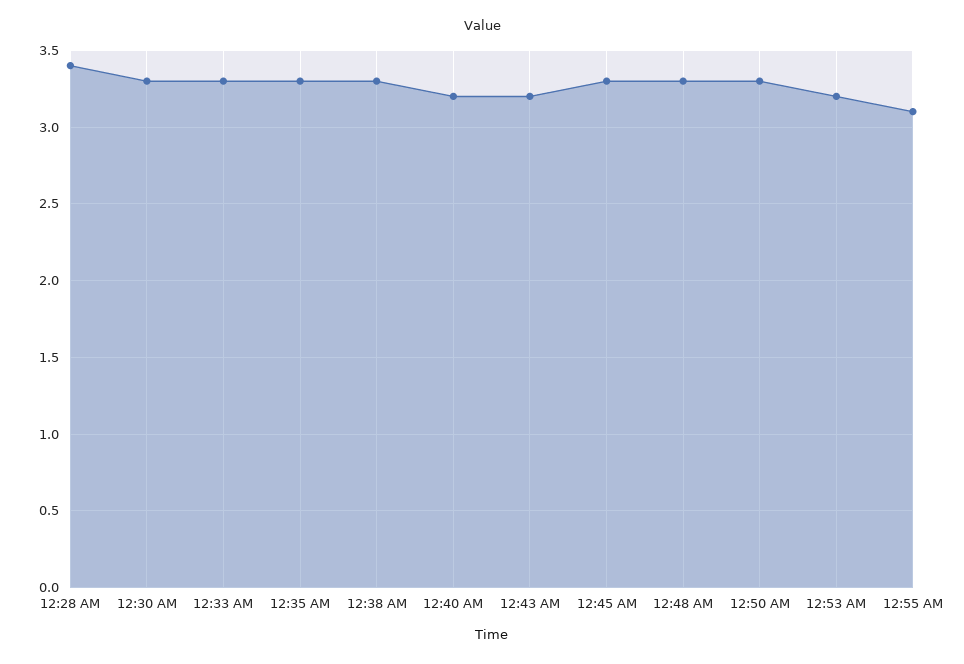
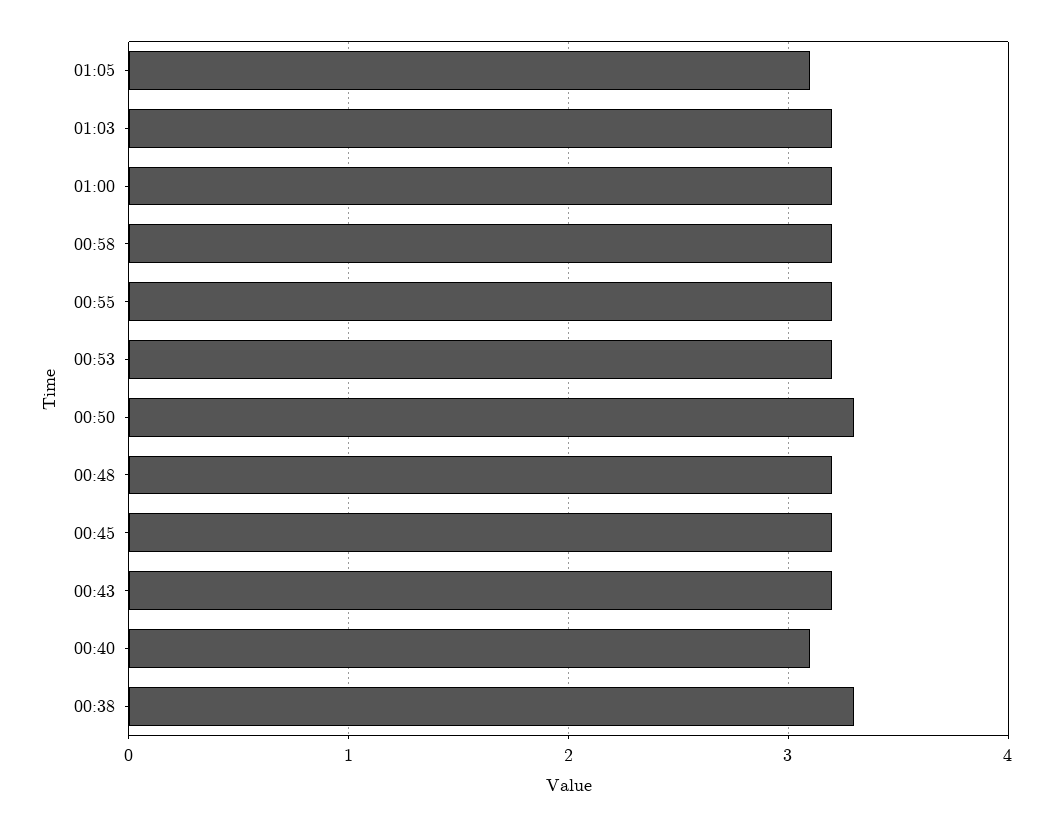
12:28 AM: 3.4 -> none
12:30 AM: 3.3 -> none
12:33 AM: 3.3 -> none
12:35 AM: 3.3 -> none
12:40 AM: 3.2 -> 3.1
12:45 AM: 3.3 -> 3.2
12:48 AM: 3.3 -> 3.2
12:55 AM: 3.1 -> 3.2
01:05: none -> 3.1
01:03: none -> 3.2
01:00: none -> 3.2
00:58: none -> 3.2

